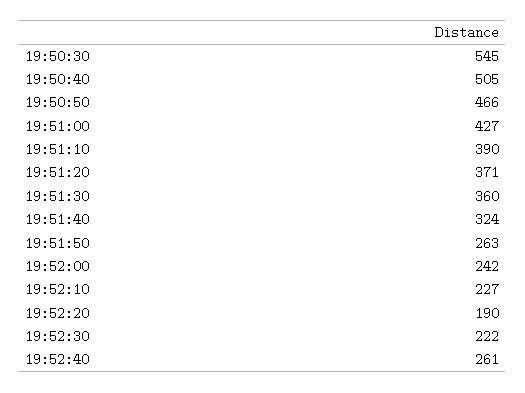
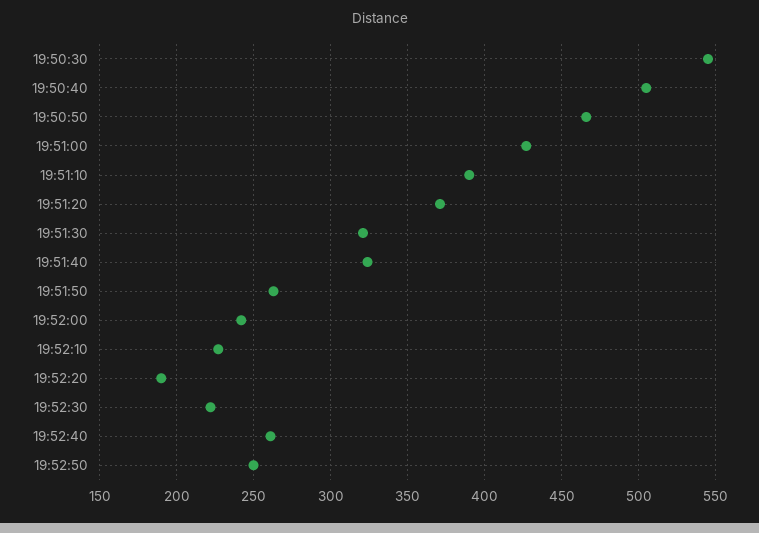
19:51:30: 360 -> 320
19:52:50: none -> 250

